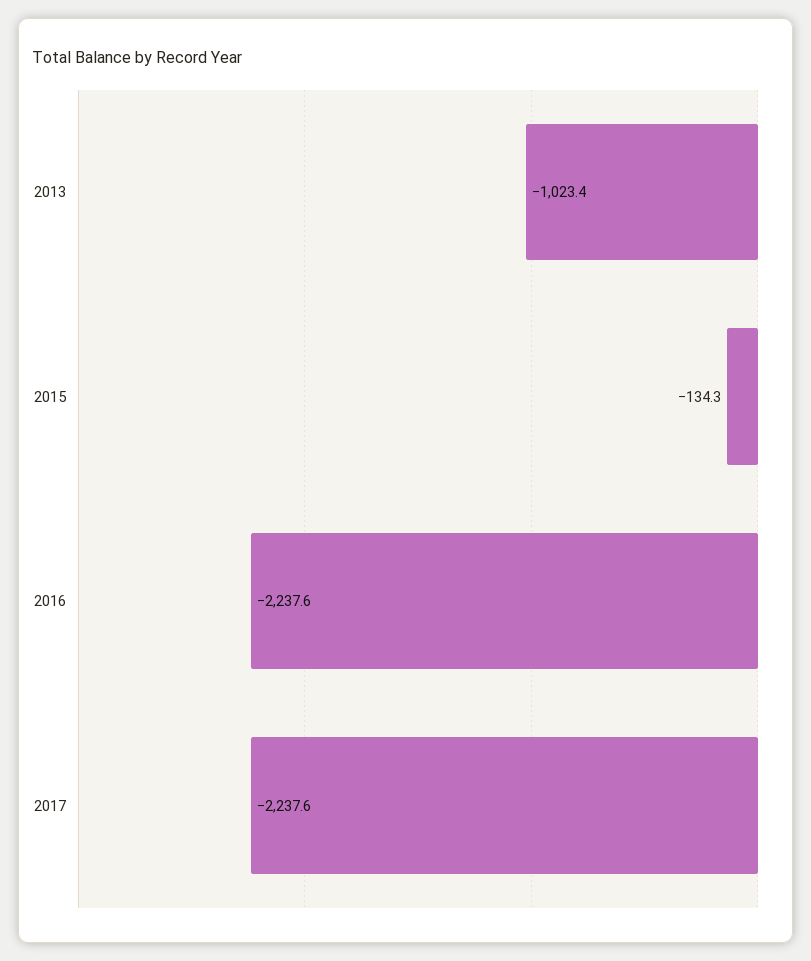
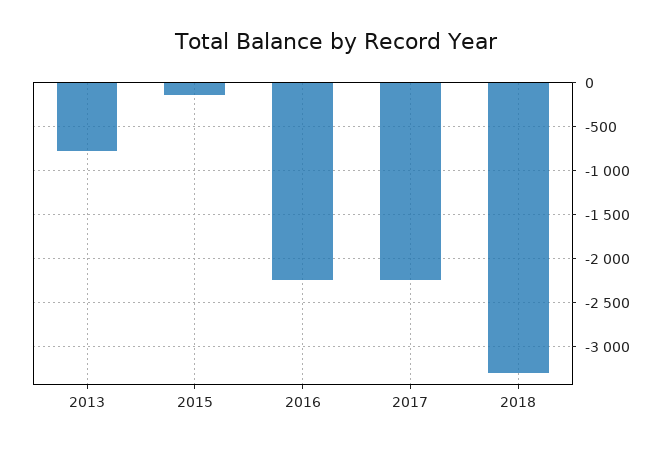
2013: -1023.4 -> -800
2018: none -> -3300

